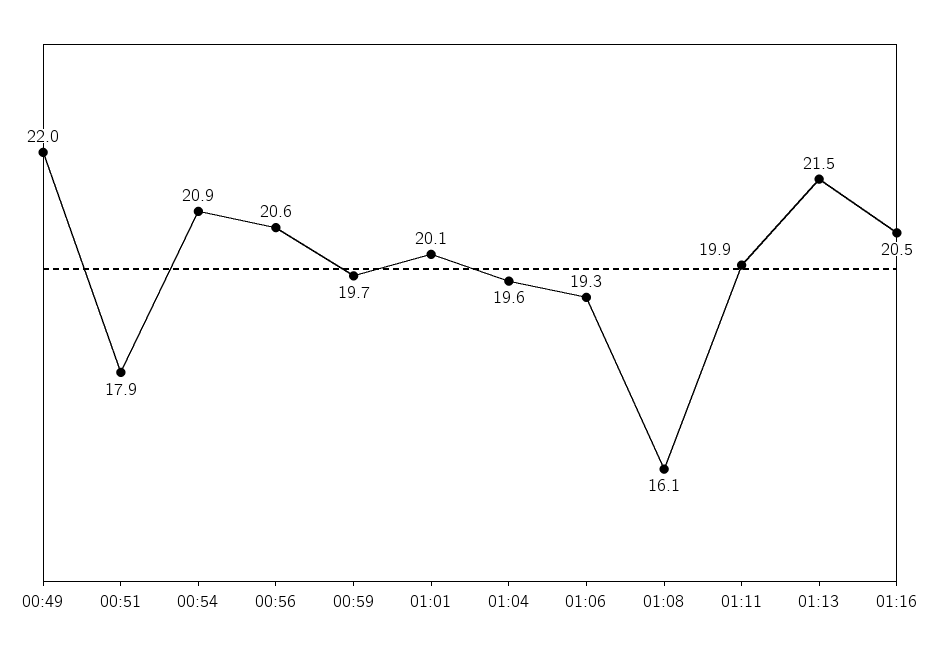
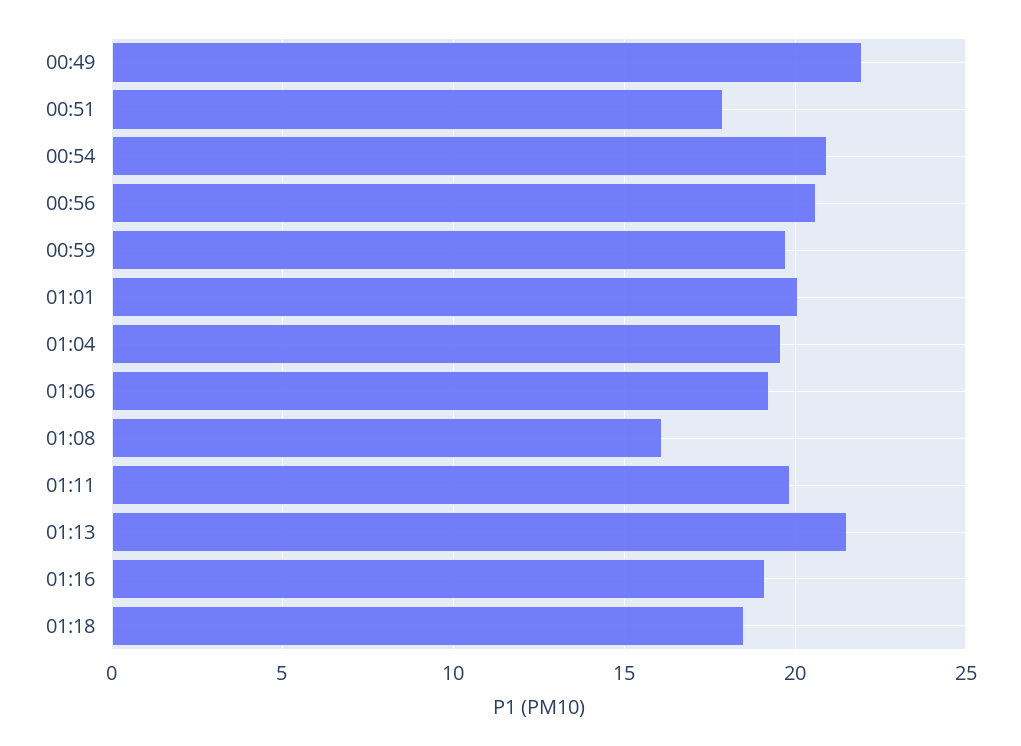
01:16: 20.5 -> 19
01:18: none -> 18.5

